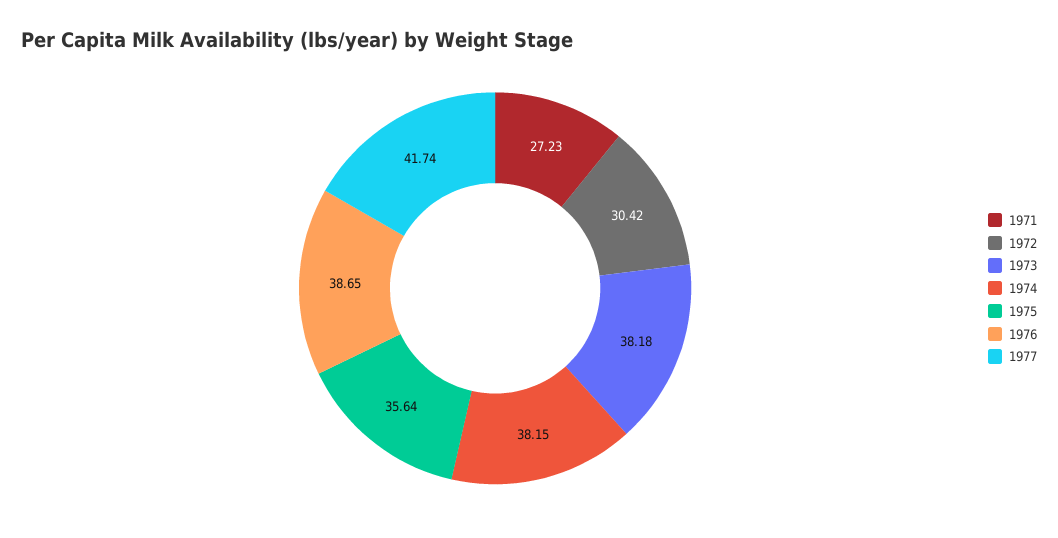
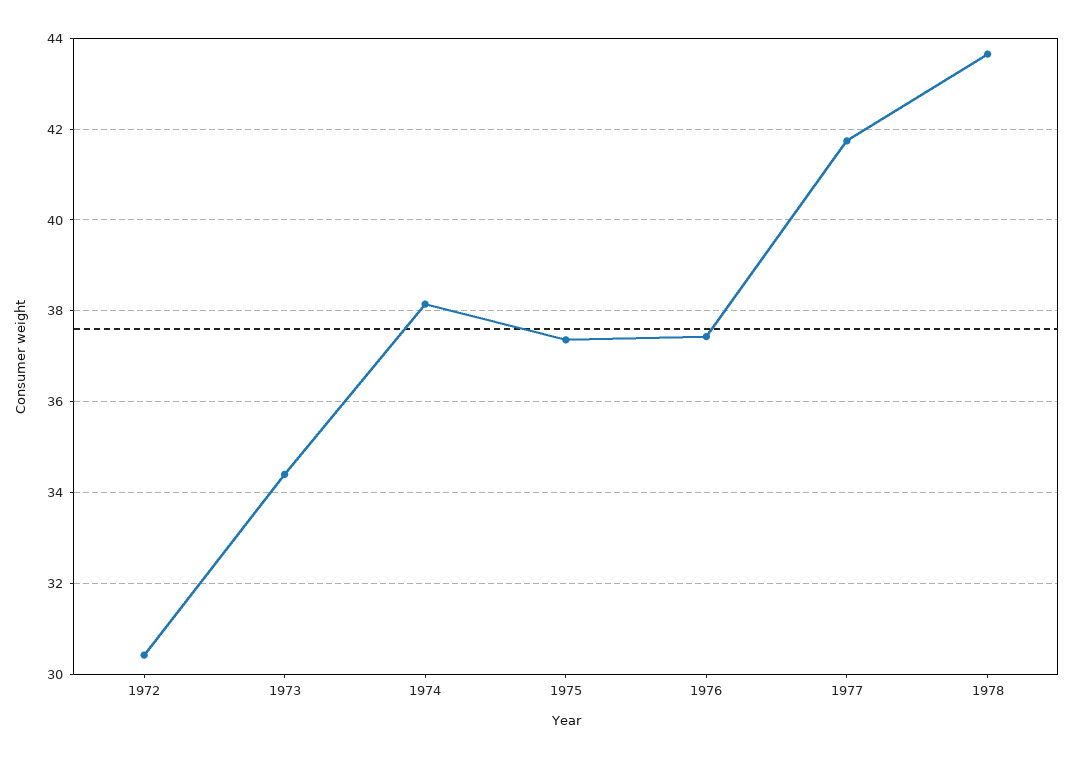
1971: 27.23 -> none
1973: 38.18 -> 34.4
1975: 35.64 -> 37.4
1976: 38.65 -> 37.4
1978: none -> 43.6

